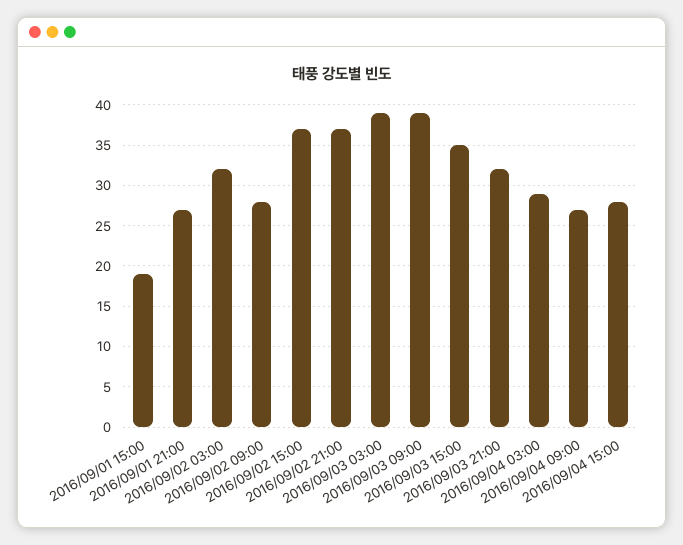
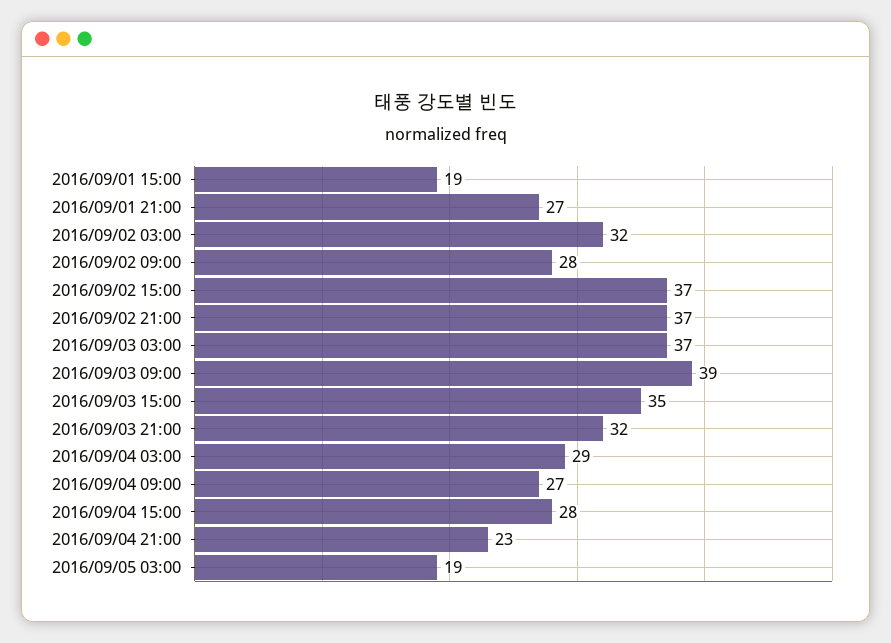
2016/09/03 03:00: 39 -> 37
2016/09/04 21:00: none -> 23
2016/09/05 03:00: none -> 19

